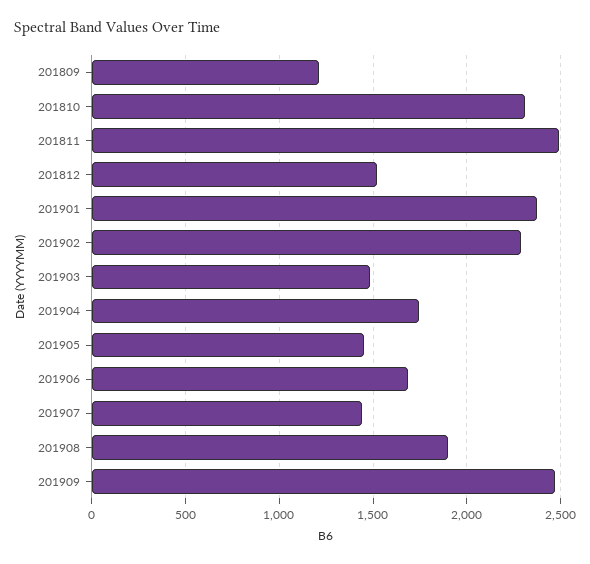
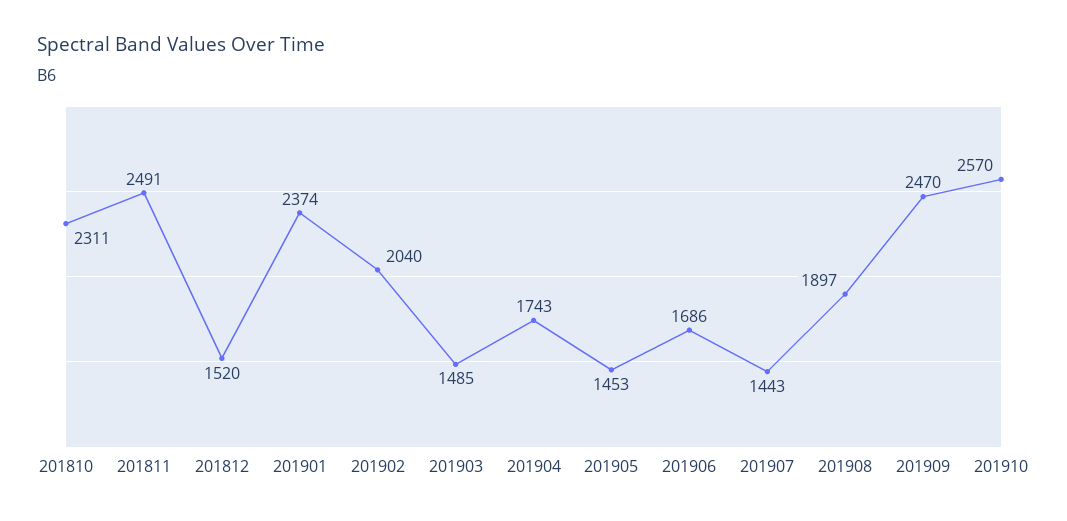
201809: 1200 -> none
201902: 2300 -> 2040
201910: none -> 2570

